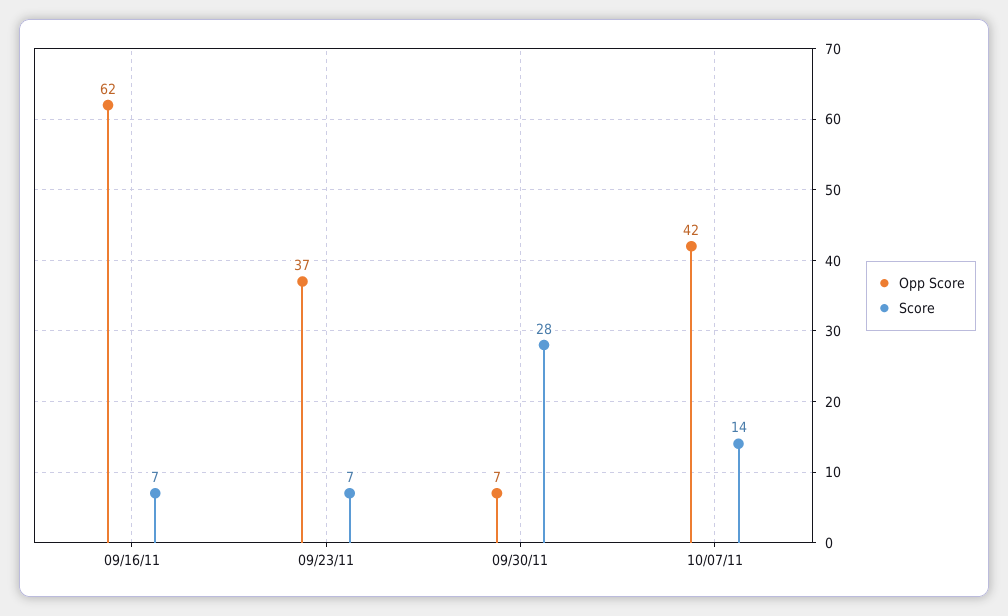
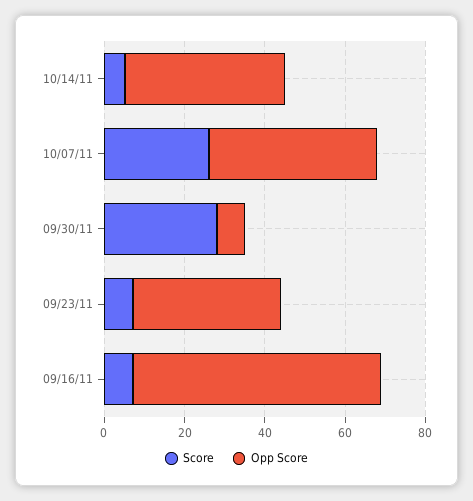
Score, 10/07/11: 14 -> 25
Score, 10/14/11: none -> 5
Opp Score, 10/14/11: none -> 40

